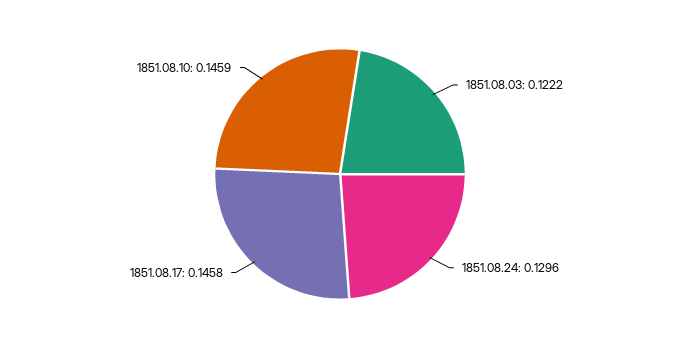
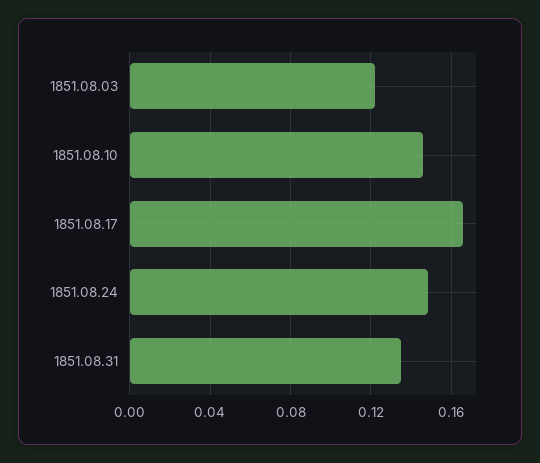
1851.08.24: 0.1296 -> 0.15
1851.08.17: 0.1458 -> 0.165
1851.08.31: none -> 0.135

